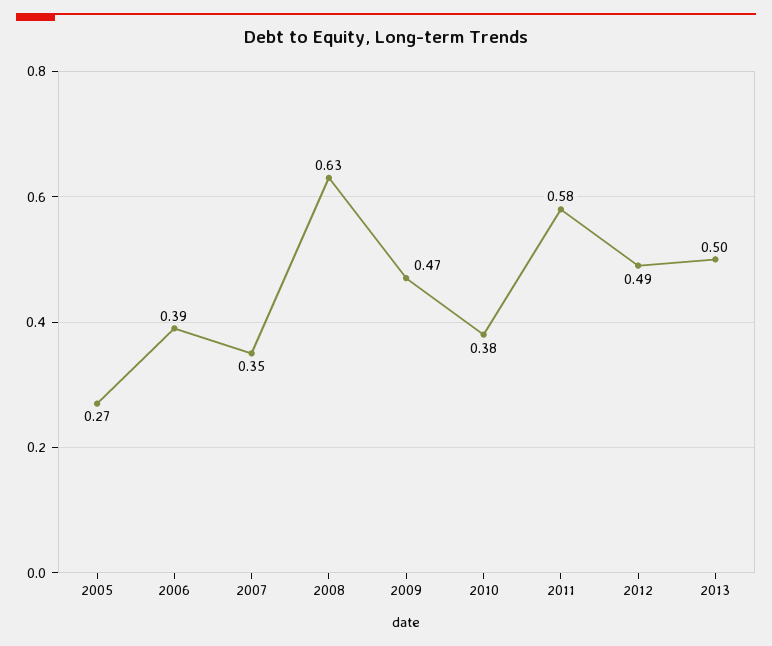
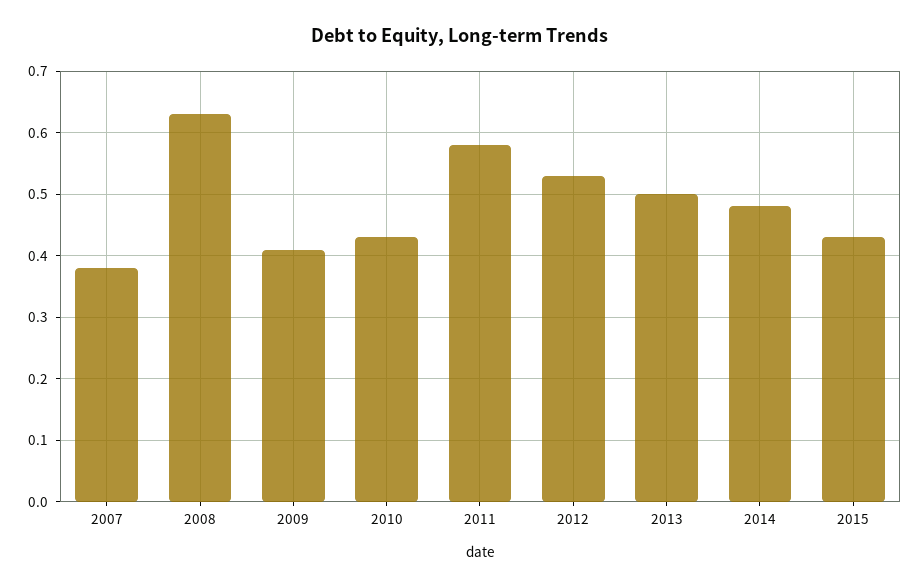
2005: 0.27 -> none
2006: 0.39 -> none
2007: 0.35 -> 0.38
2009: 0.47 -> 0.41
2010: 0.38 -> 0.43
2012: 0.49 -> 0.53
2014: none -> 0.48
2015: none -> 0.43

